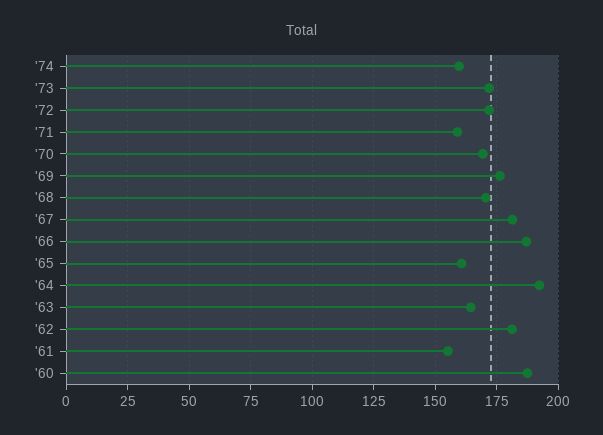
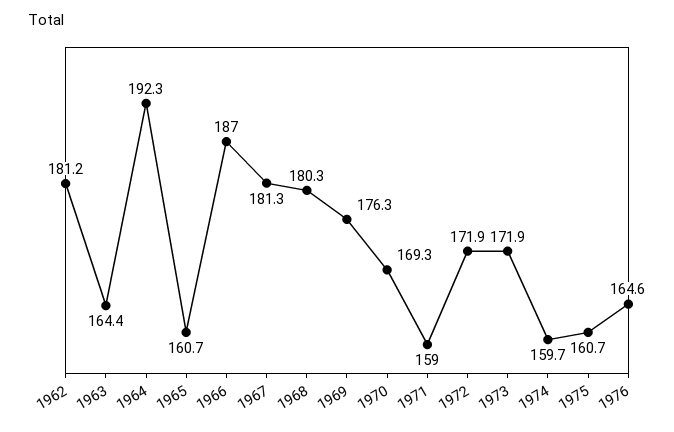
'68: 170 -> 180.3
'61: 155 -> none
'60: 187.5 -> none
1975: none -> 160.7
1976: none -> 164.6

